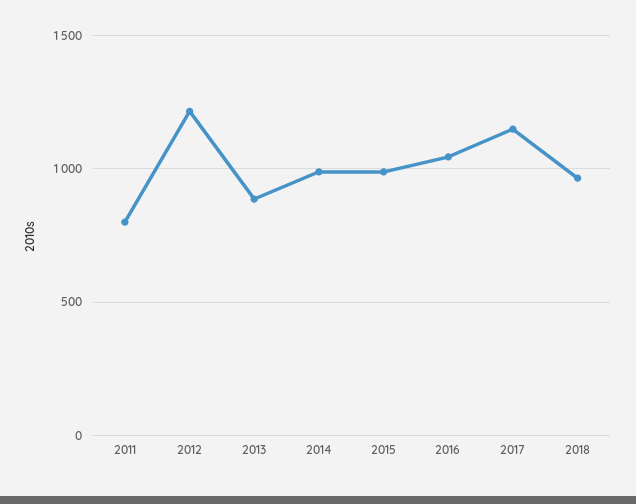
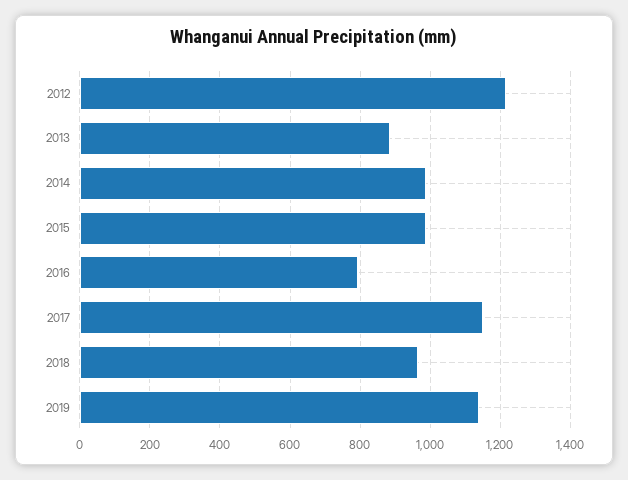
2011: 800 -> none
2016: 1050 -> 800
2019: none -> 1140

